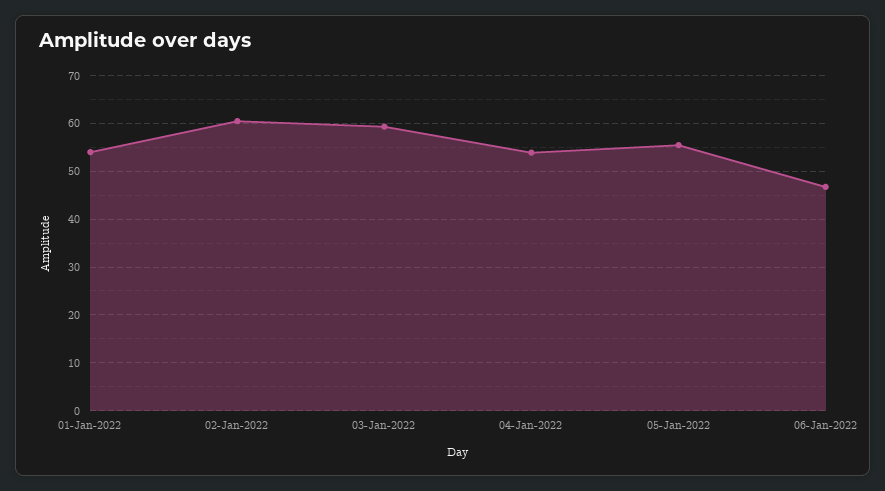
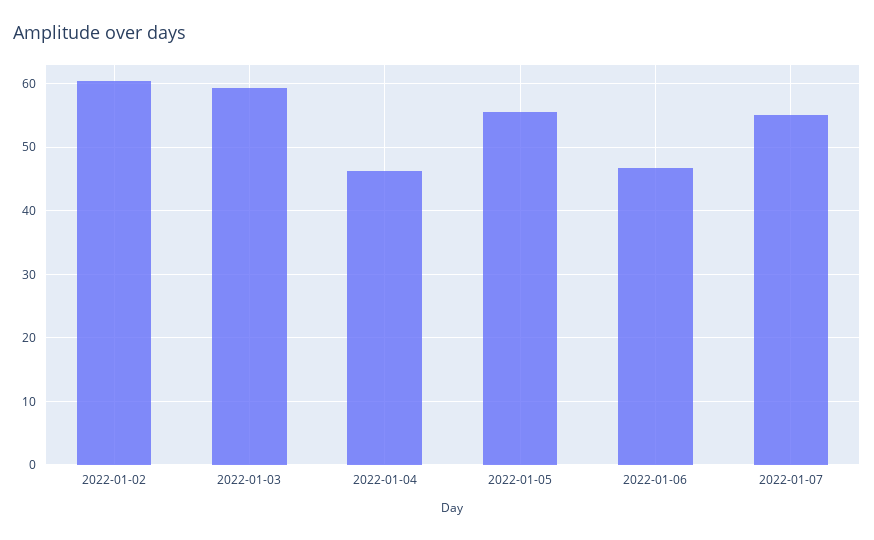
01-Jan-2022: 54 -> none
04-Jan-2022: 54 -> 46
2022-01-07: none -> 55

